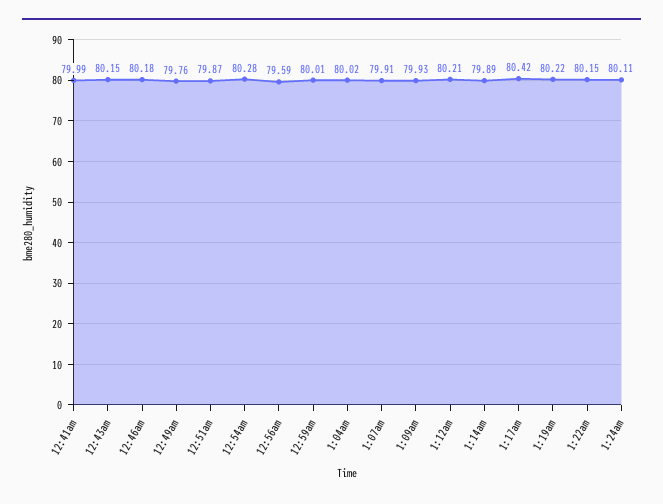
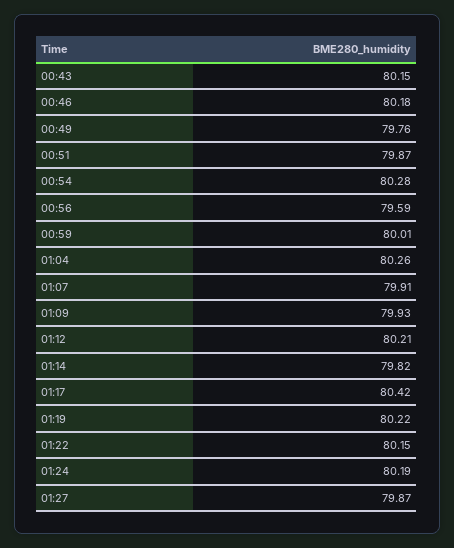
12:41am: 79.99 -> none
1:04am: 80.02 -> 80.26
1:14am: 79.89 -> 79.82
1:24am: 80.11 -> 80.19
01:27: none -> 79.87

